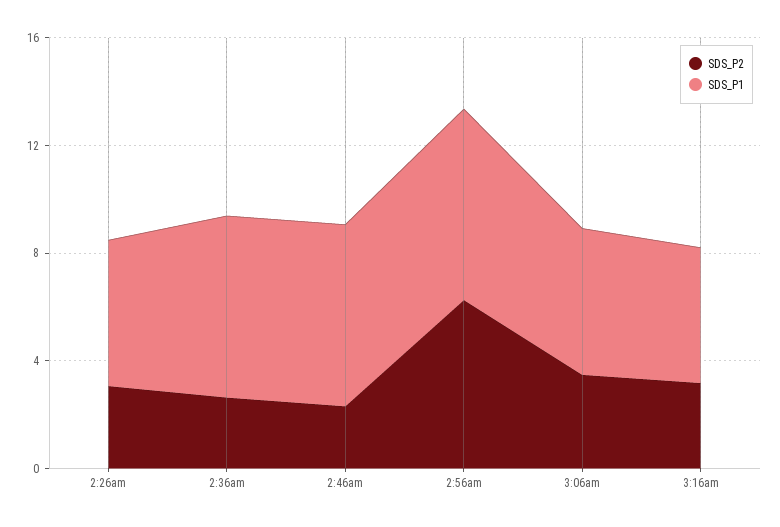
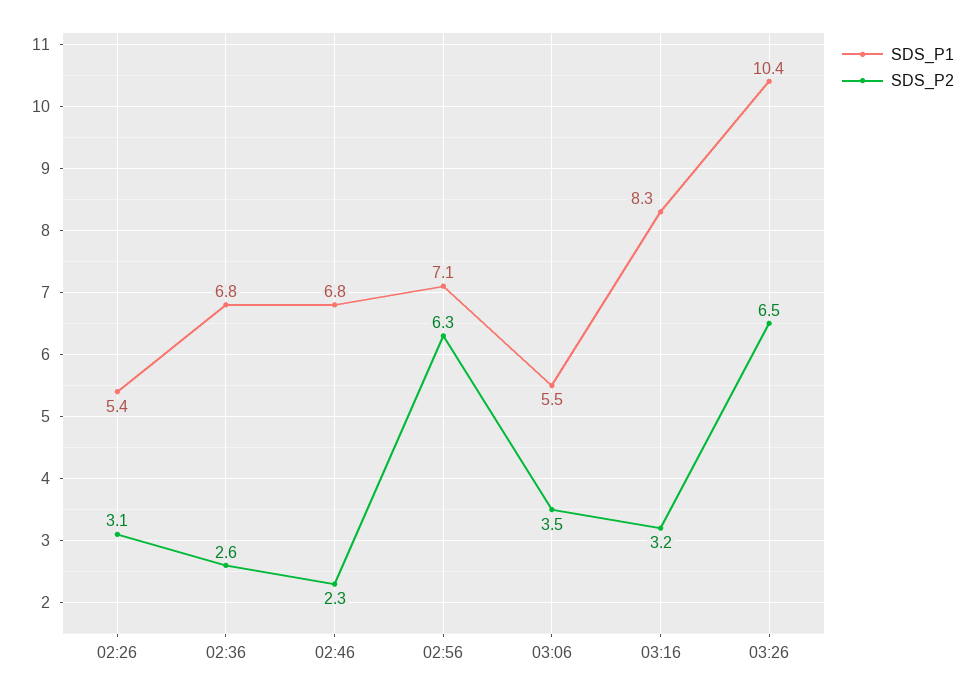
SDS_P1, 3:16am: 5 -> 8.3
SDS_P1, 03:26: none -> 10.4
SDS_P2, 03:26: none -> 6.5

